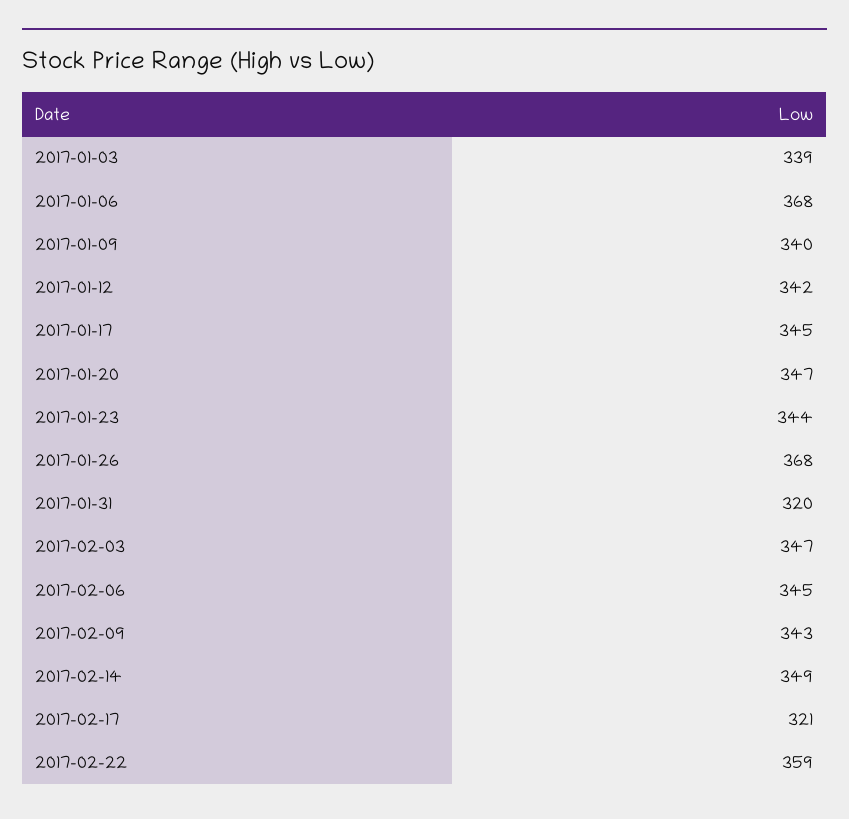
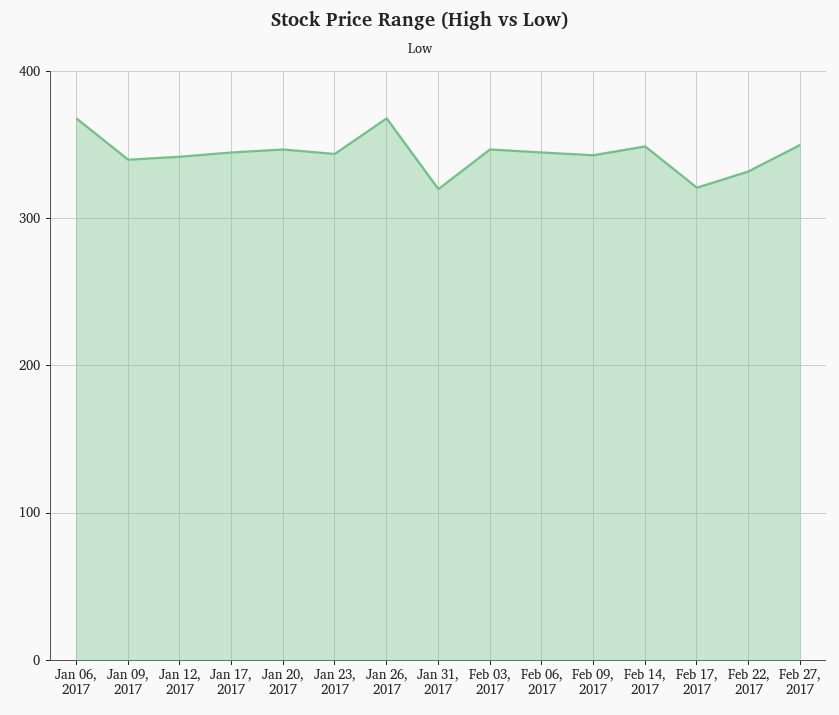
2017-01-03: 339 -> none
2017-02-22: 359 -> 330
Feb 27, 2017: none -> 350

